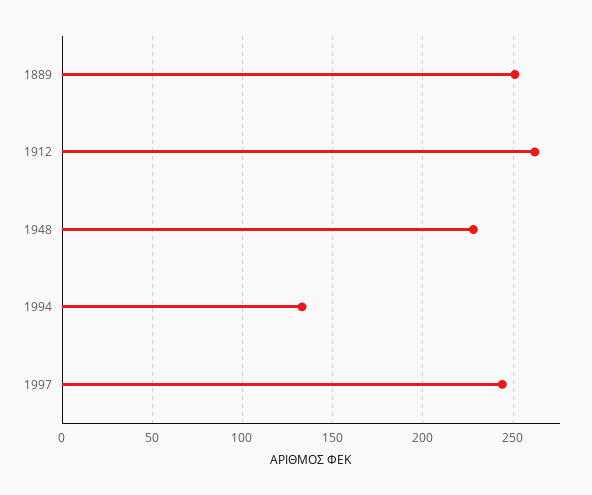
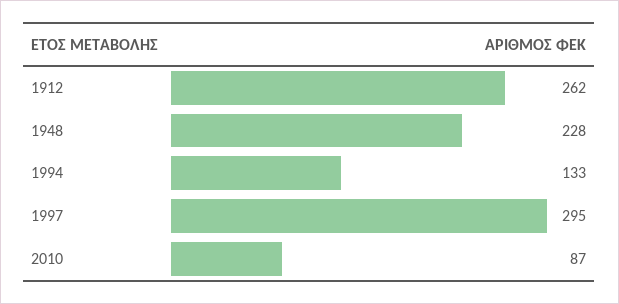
1889: 250 -> none
1997: 245 -> 295
2010: none -> 87

